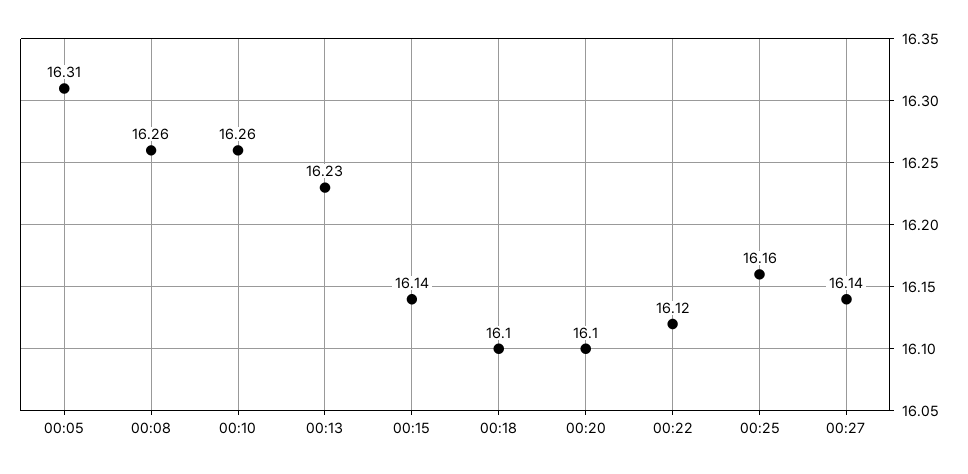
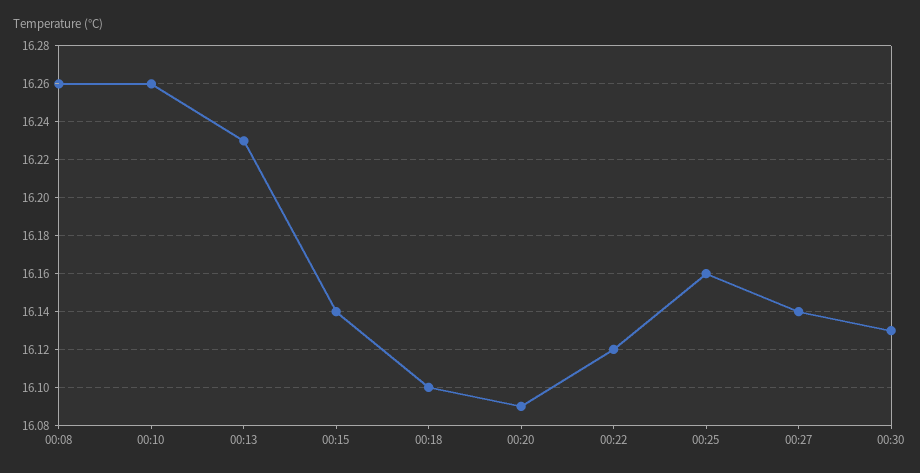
00:05: 16.31 -> none
00:20: 16.1 -> 16.09
00:30: none -> 16.13

